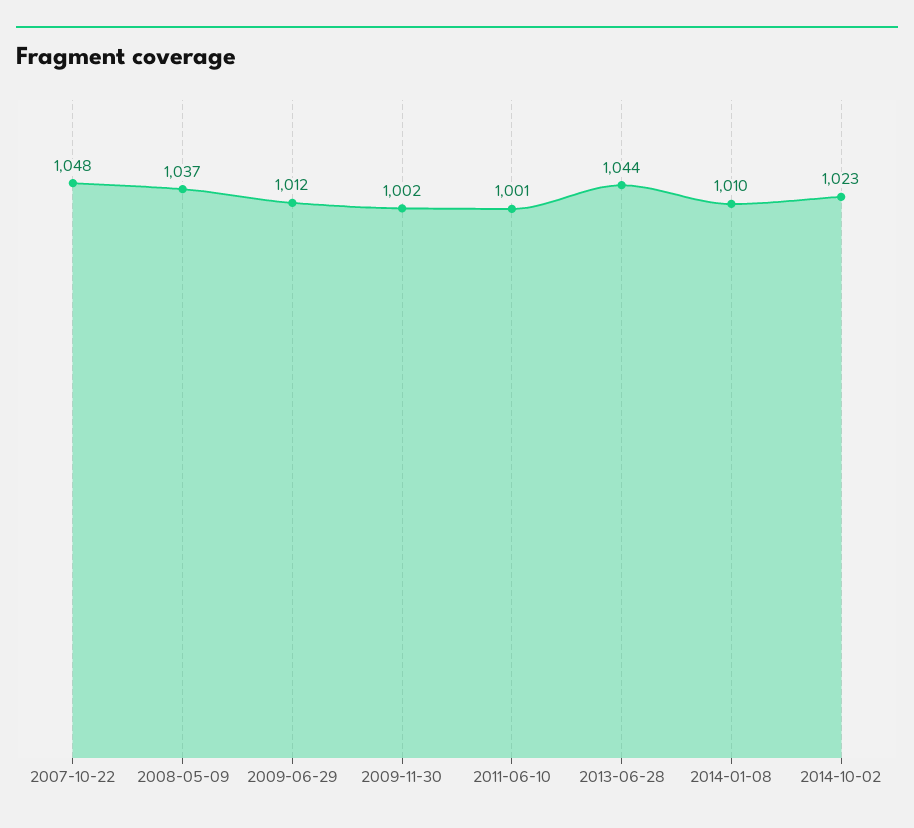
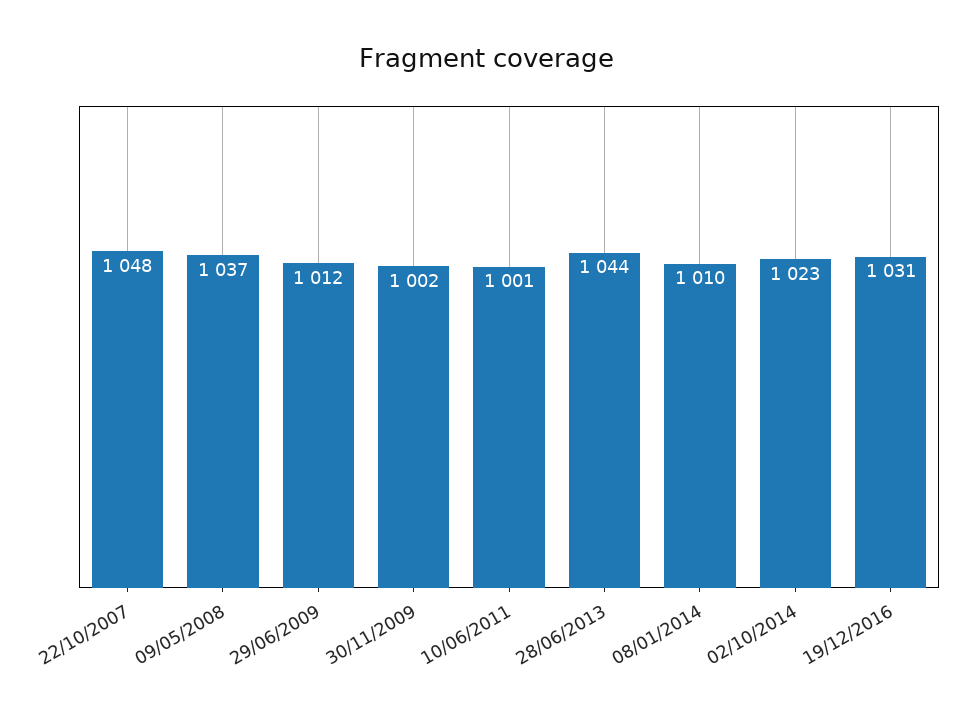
19/12/2016: none -> 1031

